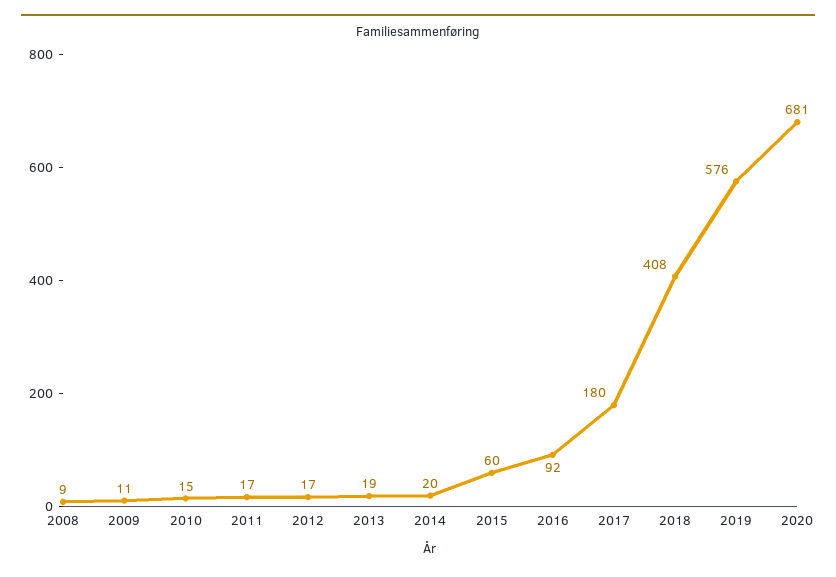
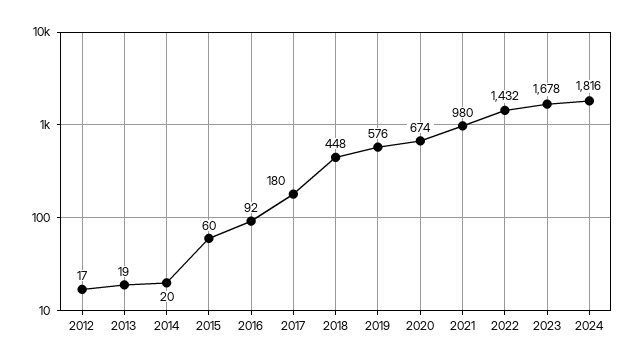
2008: 9 -> none
2009: 11 -> none
2010: 15 -> none
2011: 17 -> none
2018: 408 -> 448
2020: 681 -> 674
2021: none -> 980
2022: none -> 1432
2023: none -> 1678
2024: none -> 1816

